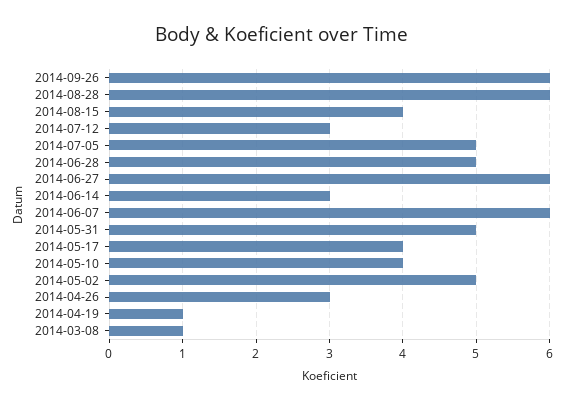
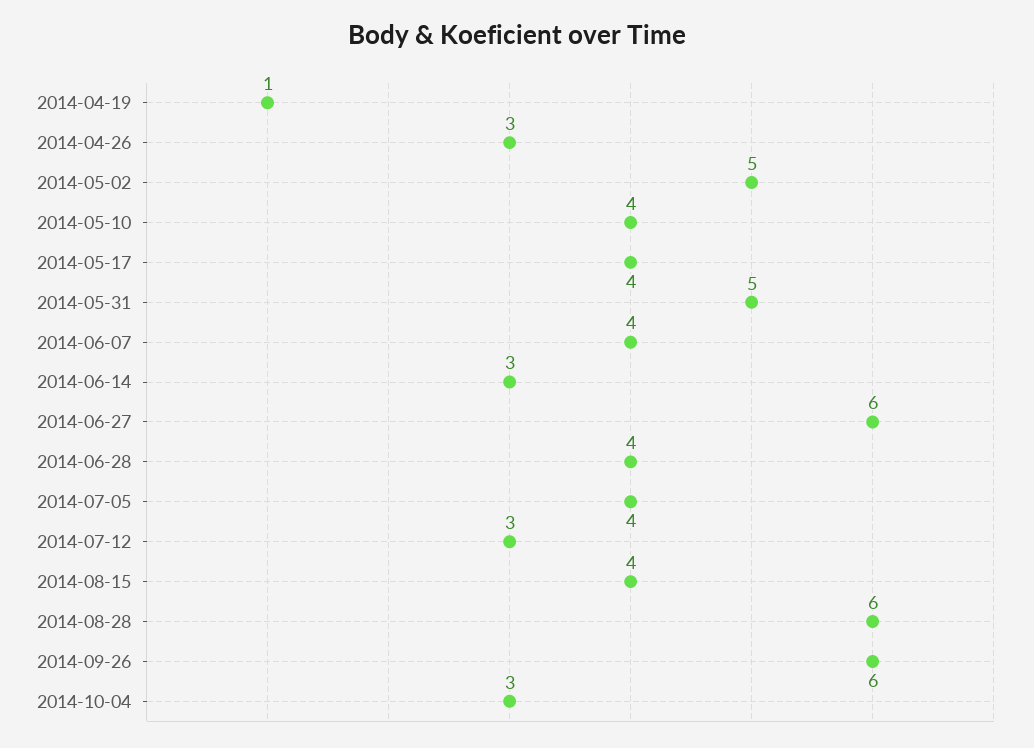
2014-07-05: 5 -> 4
2014-06-28: 5 -> 4
2014-06-07: 6 -> 4
2014-03-08: 1 -> none
2014-10-04: none -> 3

